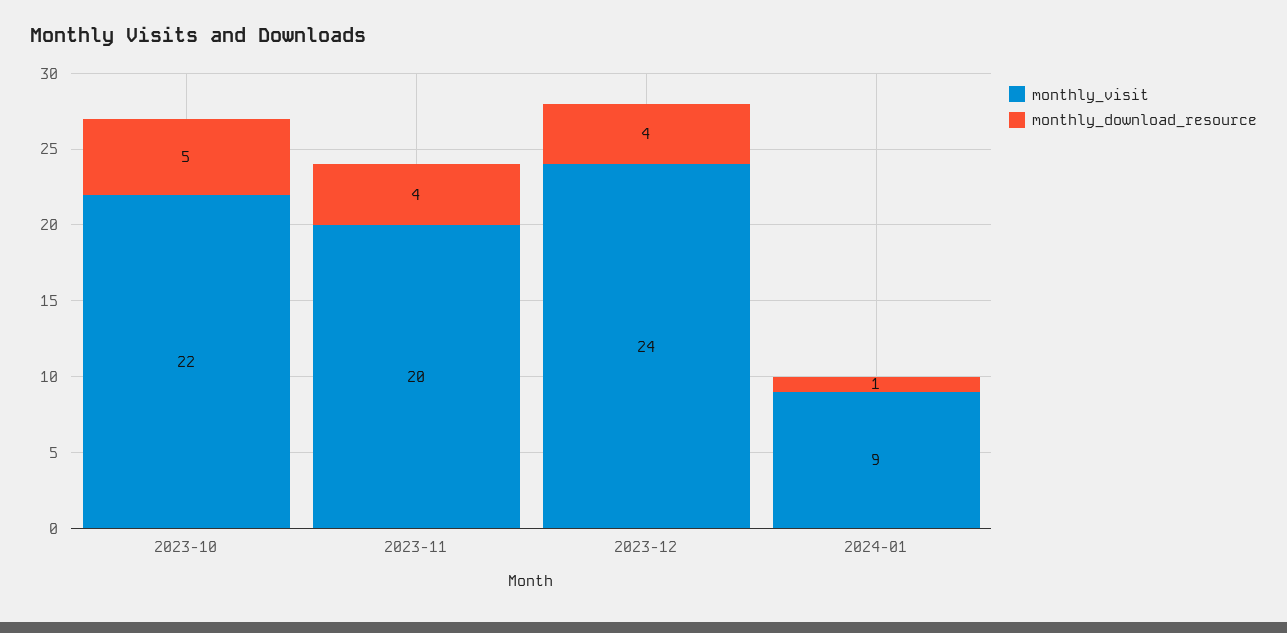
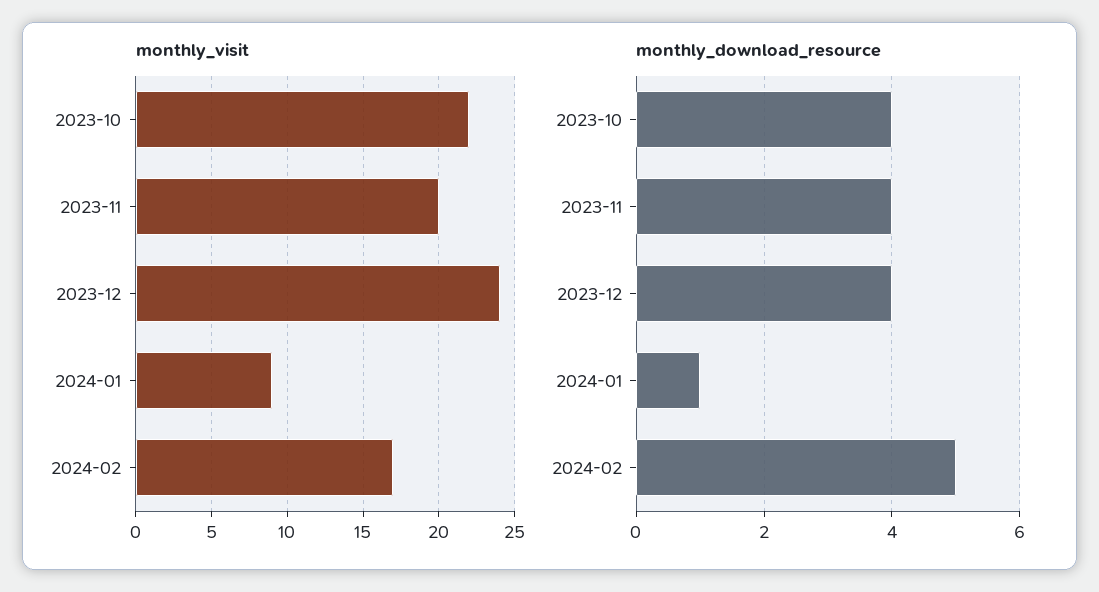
monthly_download_resource, 2023-10: 5 -> 4
monthly_visit, 2024-02: none -> 17
monthly_download_resource, 2024-02: none -> 5

